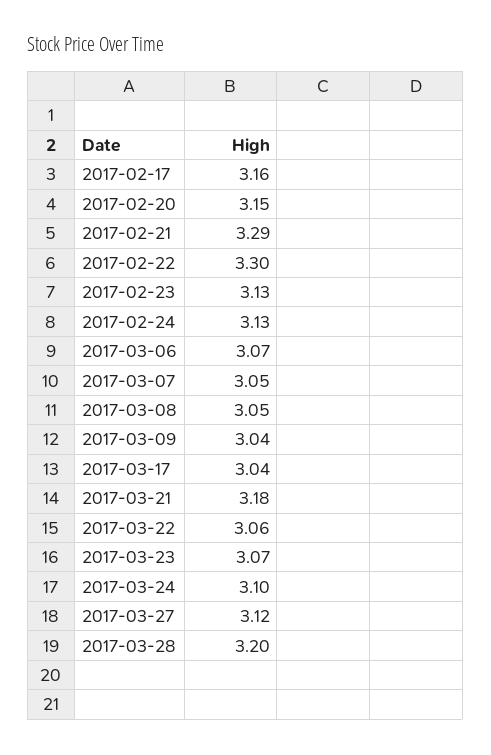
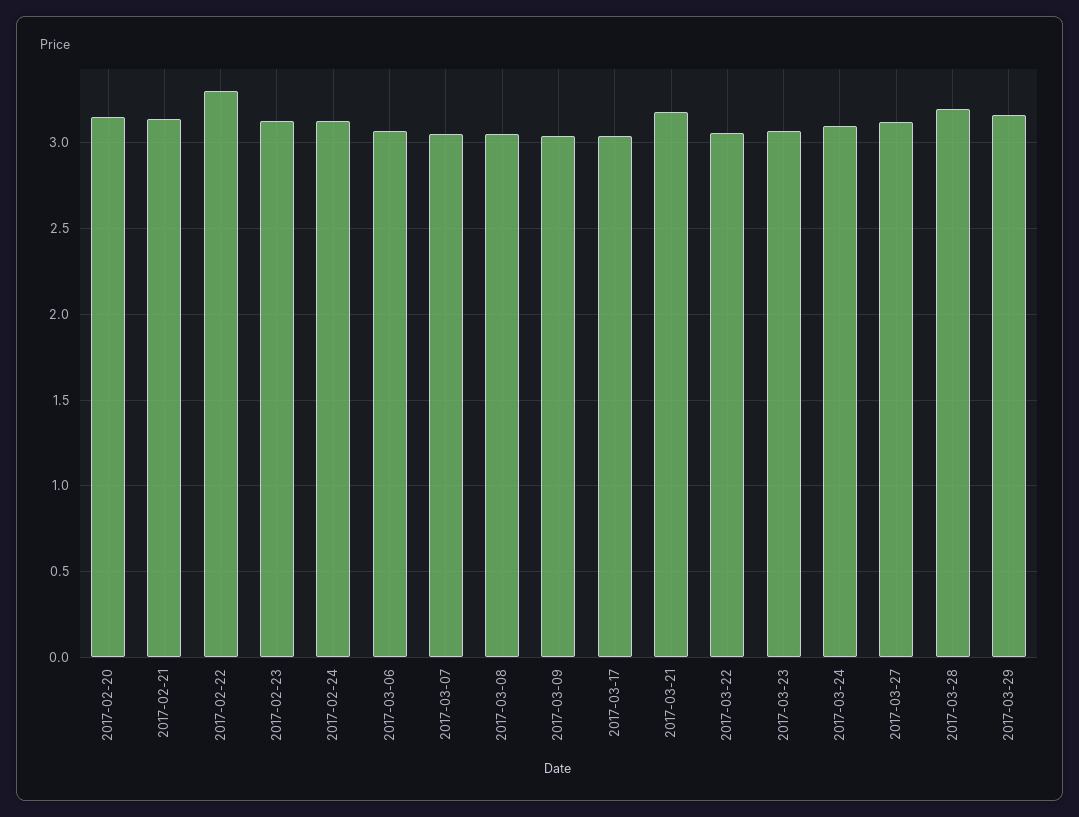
2017-02-17: 3.16 -> none
2017-02-21: 3.29 -> 3.15
2017-03-29: none -> 3.15

